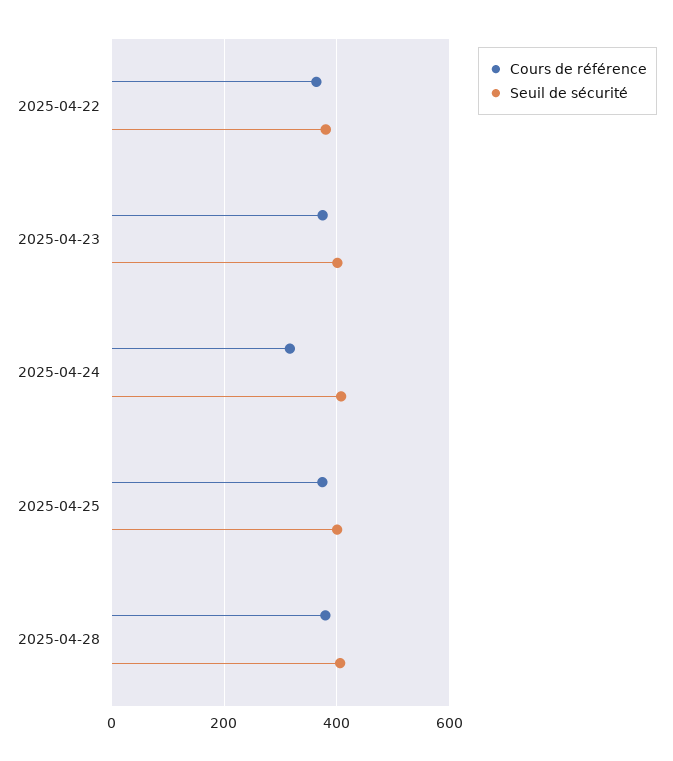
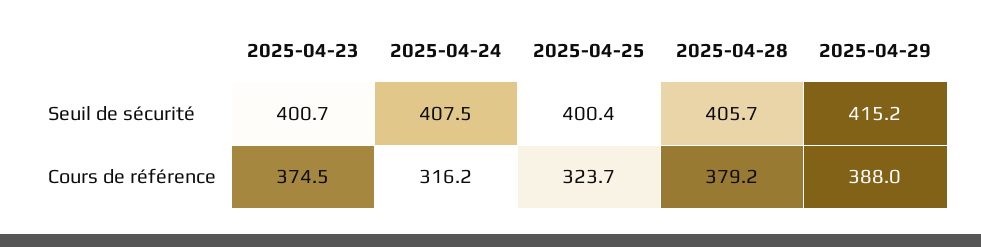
Cours de référence, 2025-04-22: 360 -> none
Seuil de sécurité, 2025-04-22: 380 -> none
Cours de référence, 2025-04-25: 380 -> 323.7
Seuil de sécurité, 2025-04-29: none -> 415.2
Cours de référence, 2025-04-29: none -> 388

